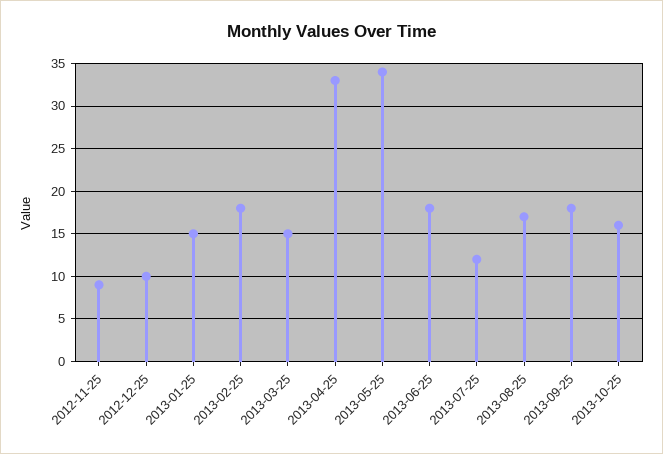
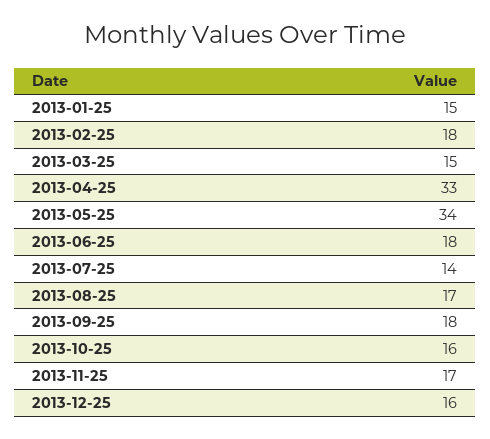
2012-11-25: 9 -> none
2012-12-25: 10 -> none
2013-07-25: 12 -> 14
2013-11-25: none -> 17
2013-12-25: none -> 16

